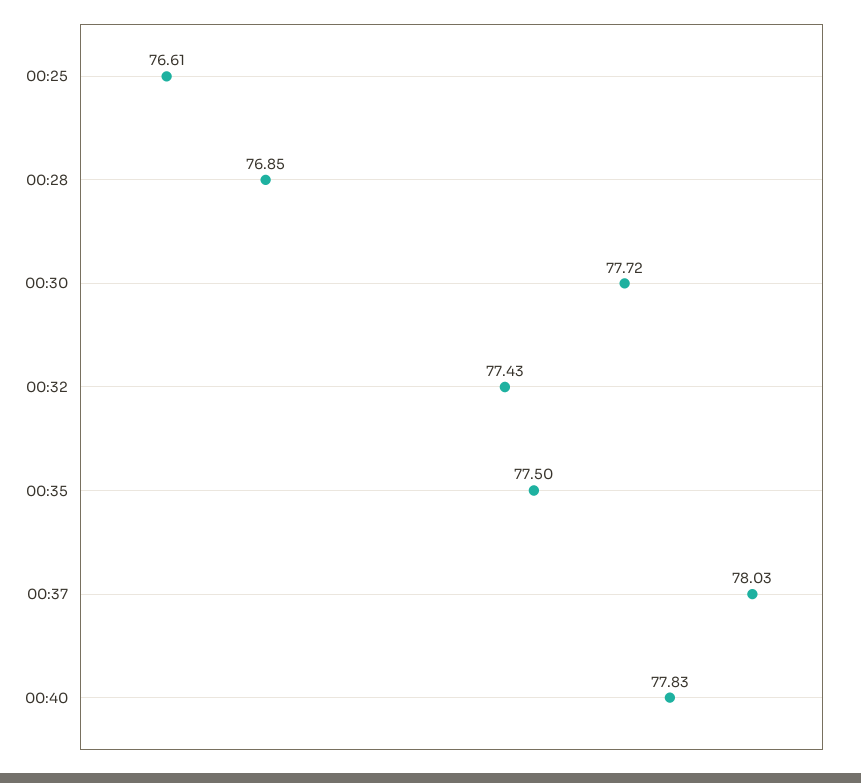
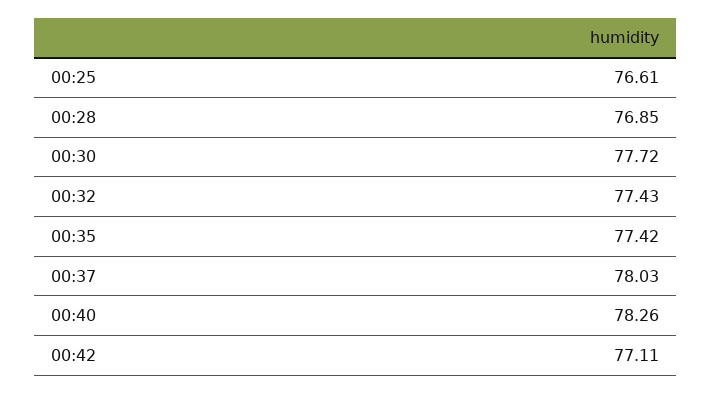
00:35: 77.5 -> 77.42
00:40: 77.83 -> 78.26
00:42: none -> 77.11

